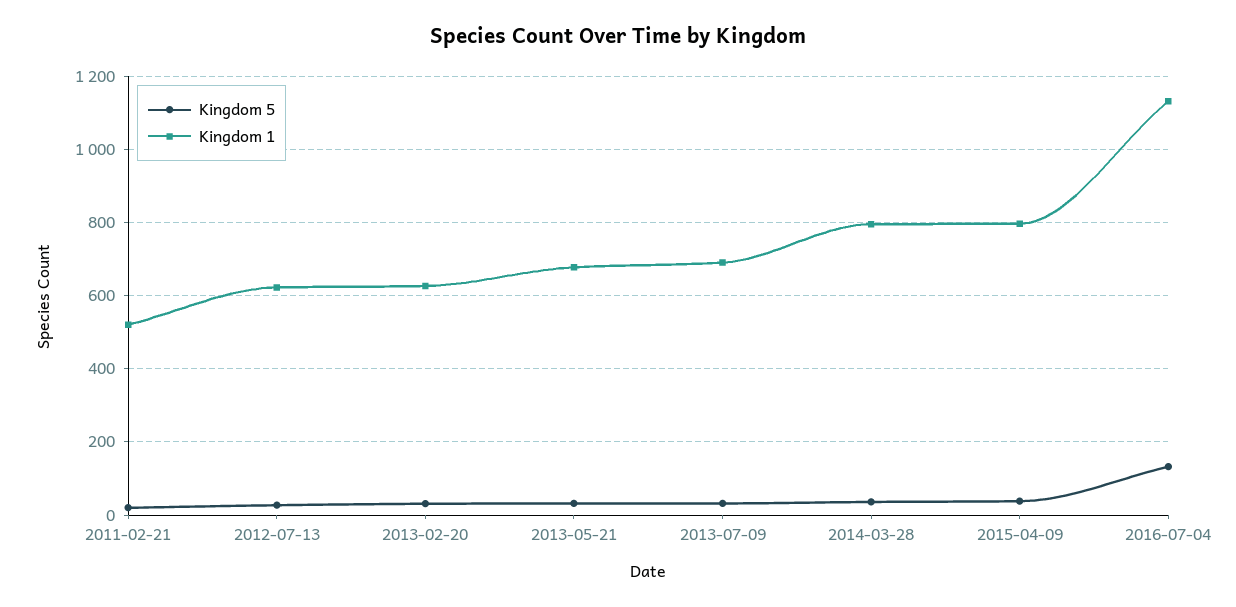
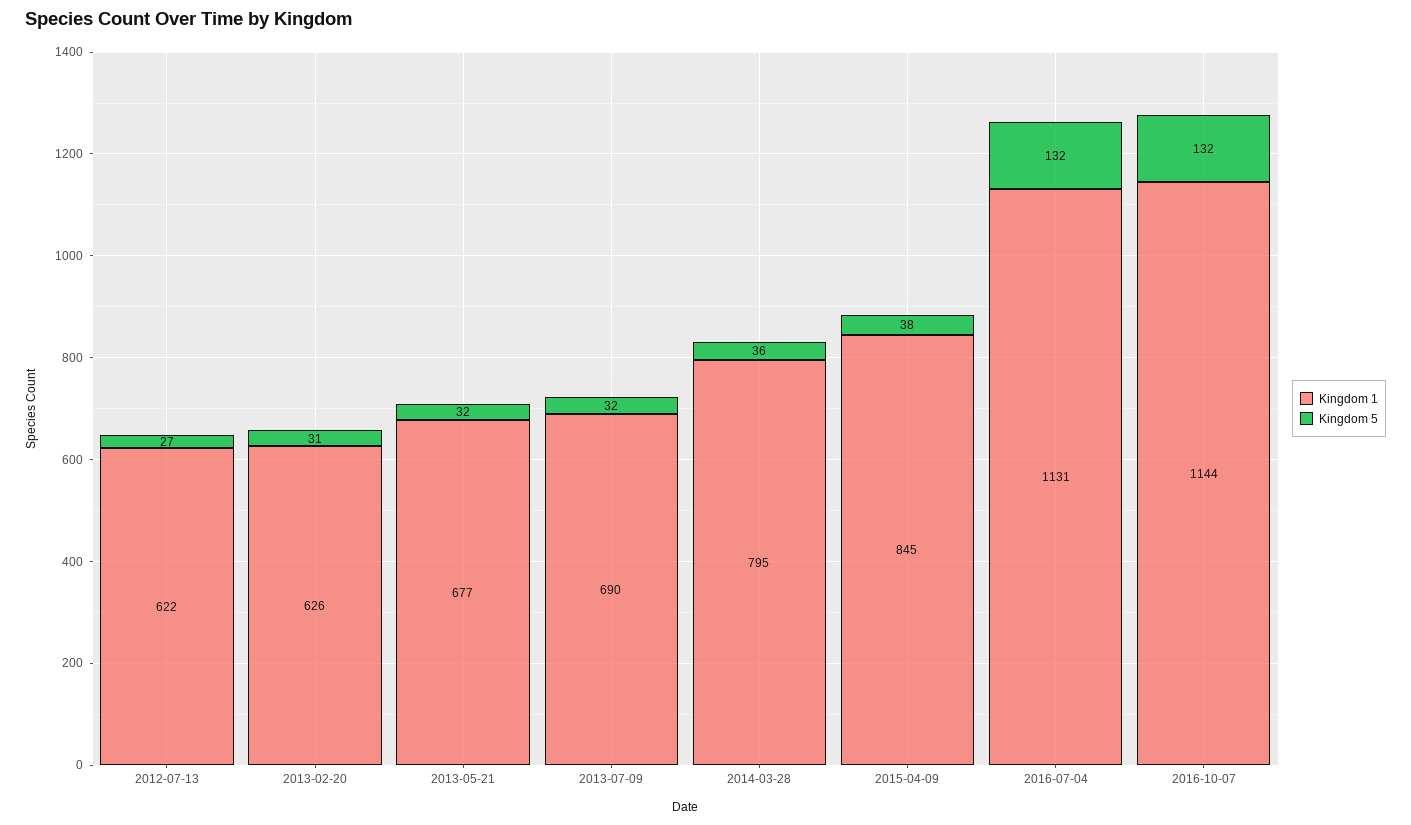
Kingdom 5, 2011-02-21: 20 -> none
Kingdom 1, 2011-02-21: 520 -> none
Kingdom 1, 2015-04-09: 800 -> 845
Kingdom 1, 2016-10-07: none -> 1144
Kingdom 5, 2016-10-07: none -> 132

